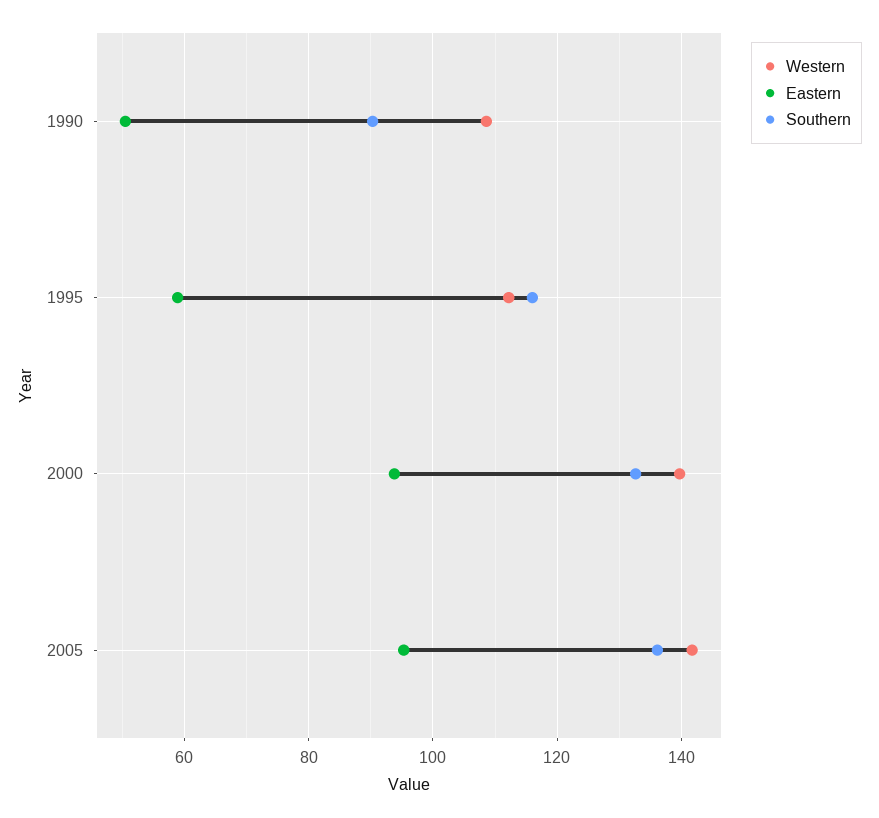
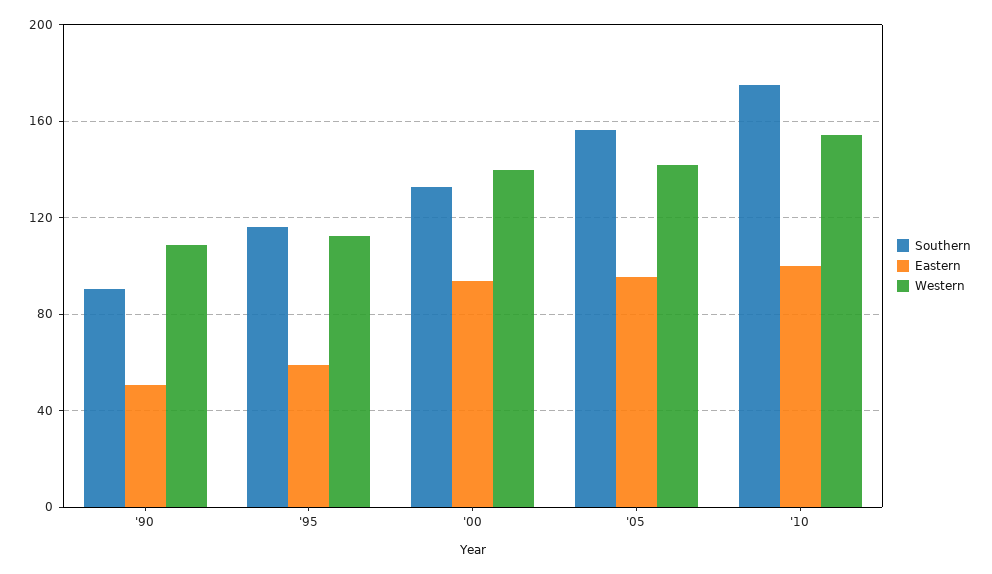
Southern, 2005: 136 -> 155
Southern, '10: none -> 175
Eastern, '10: none -> 100
Western, '10: none -> 155

